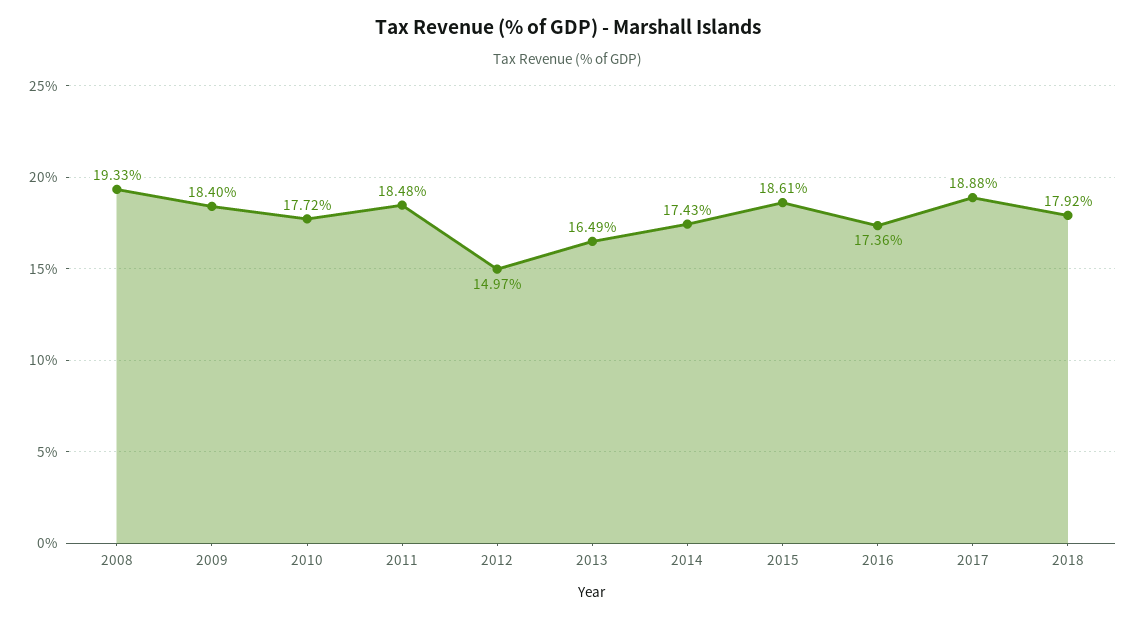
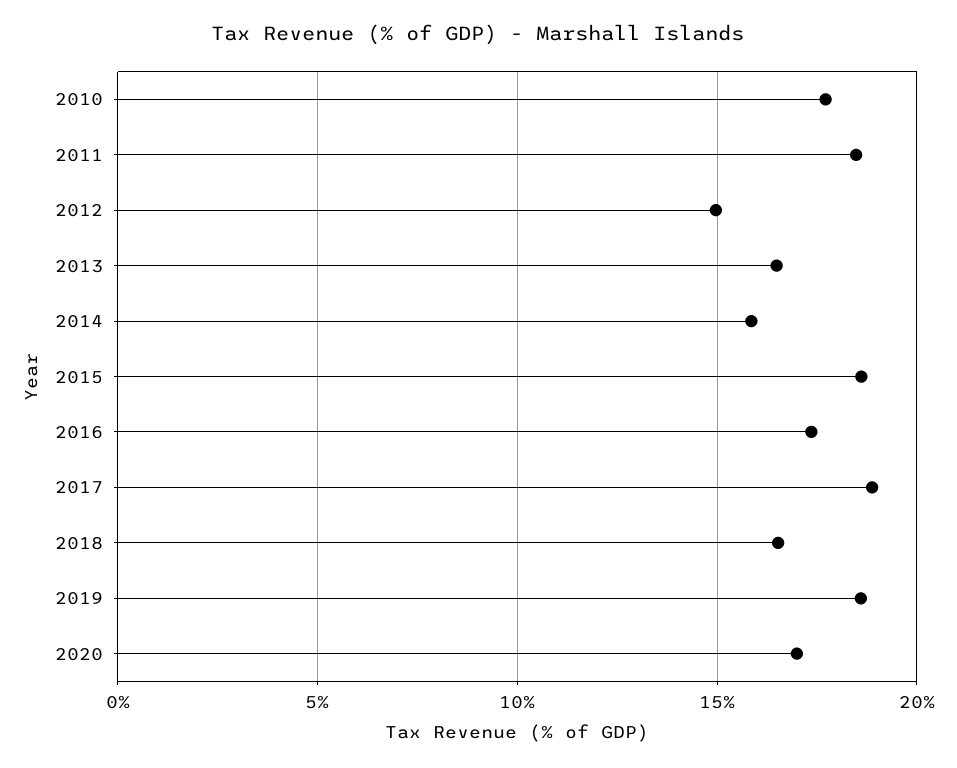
2008: 19.33 -> none
2009: 18.4 -> none
2014: 17.43 -> 16
2018: 17.92 -> 16.5
2019: none -> 18.5
2020: none -> 17

